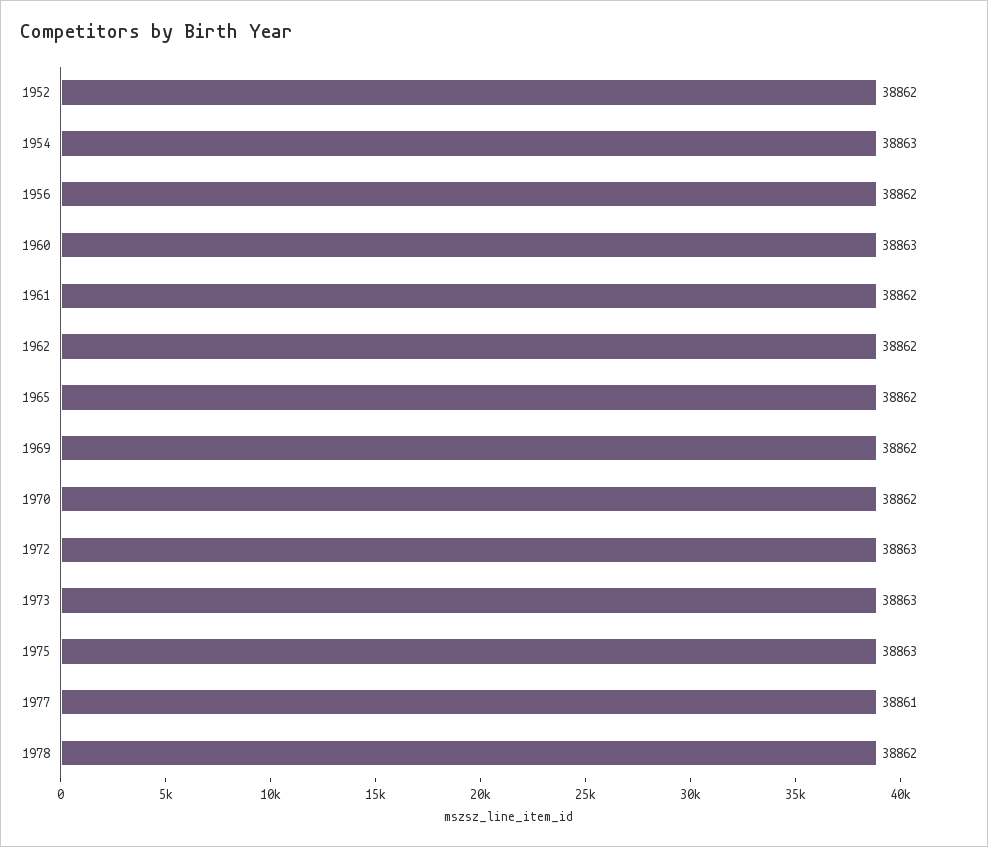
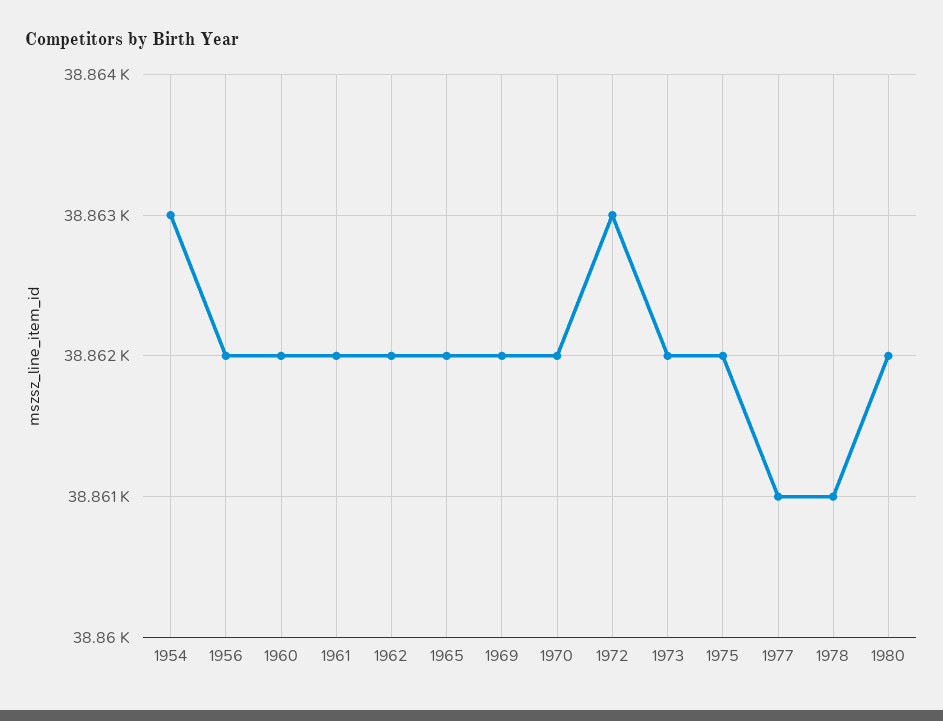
1952: 38862 -> none
1960: 38863 -> 38862
1973: 38863 -> 38862
1975: 38863 -> 38862
1978: 38862 -> 38861
1980: none -> 38862

